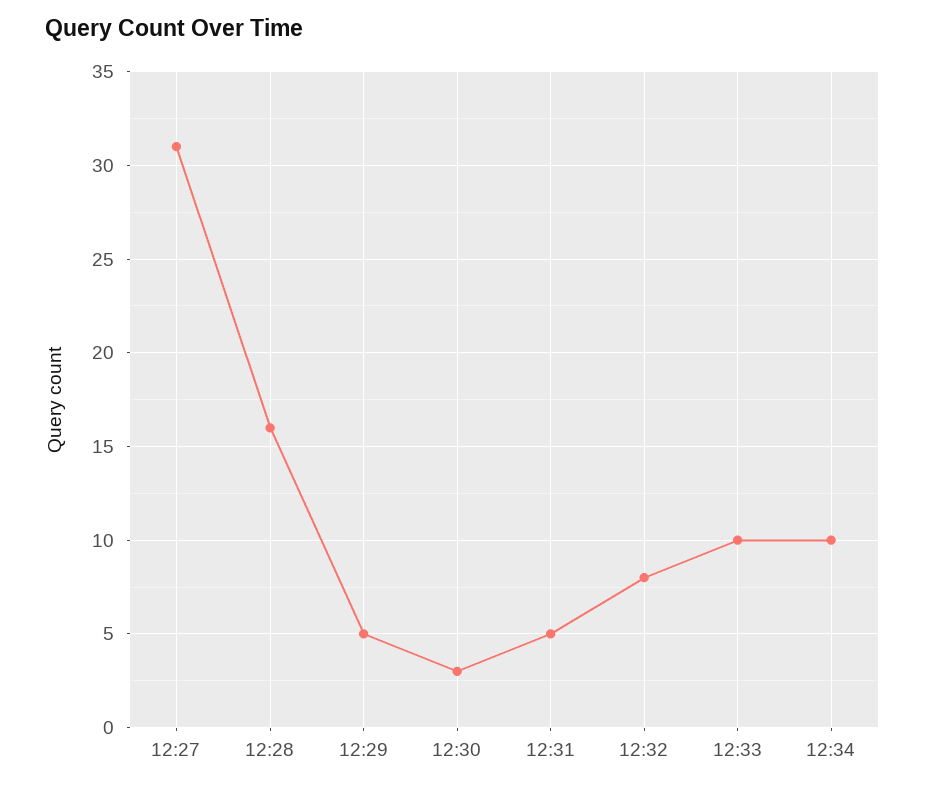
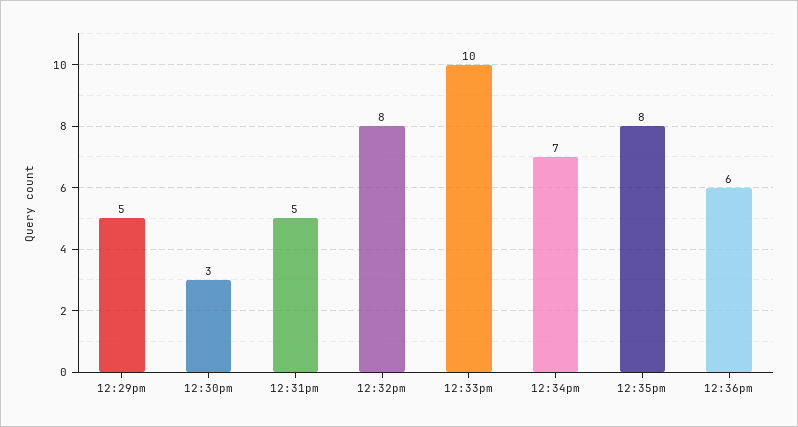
12:27: 31 -> none
12:28: 16 -> none
12:34: 10 -> 7
12:35pm: none -> 8
12:36pm: none -> 6

